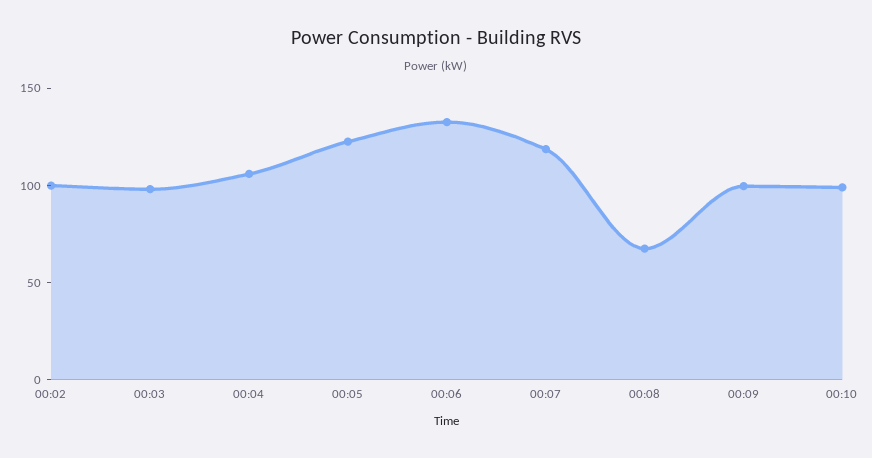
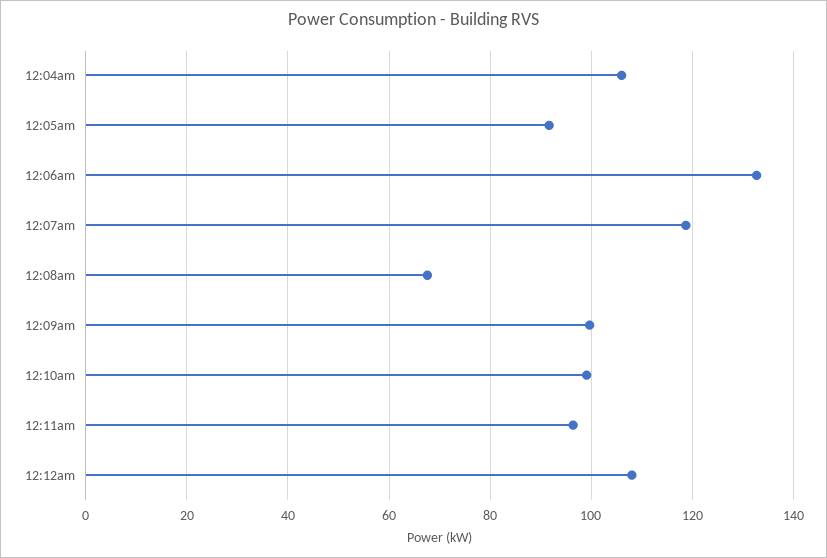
00:02: 100 -> none
00:03: 100 -> none
00:05: 120 -> 92
12:11am: none -> 96
12:12am: none -> 108

